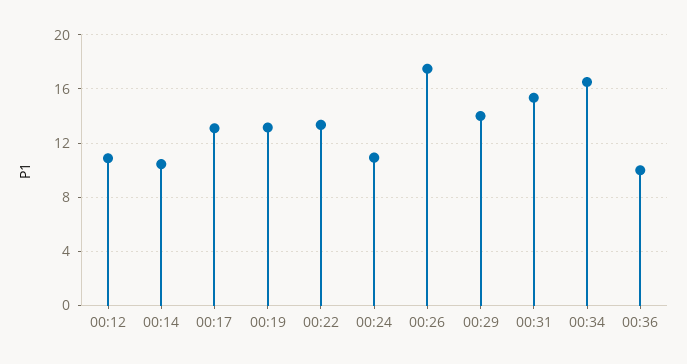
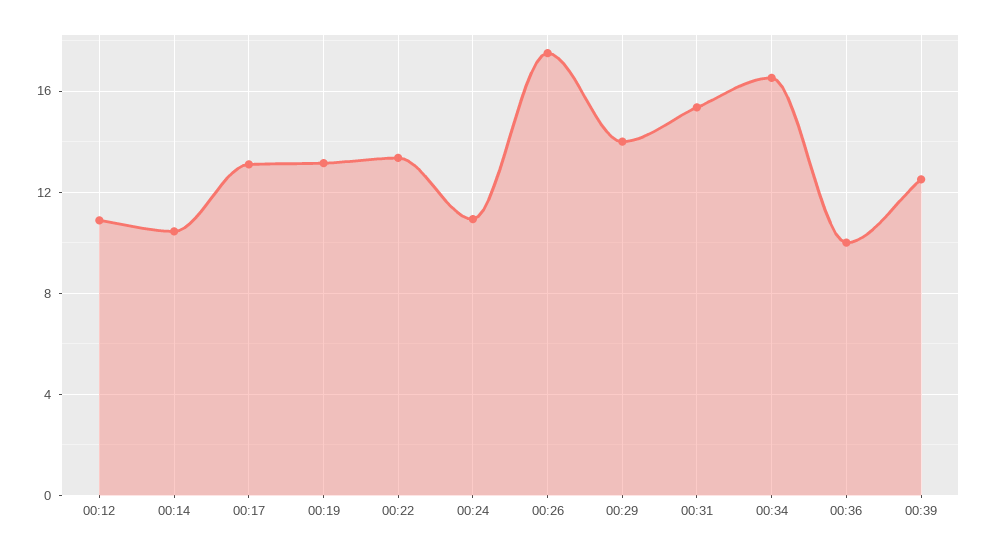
00:39: none -> 12.5

